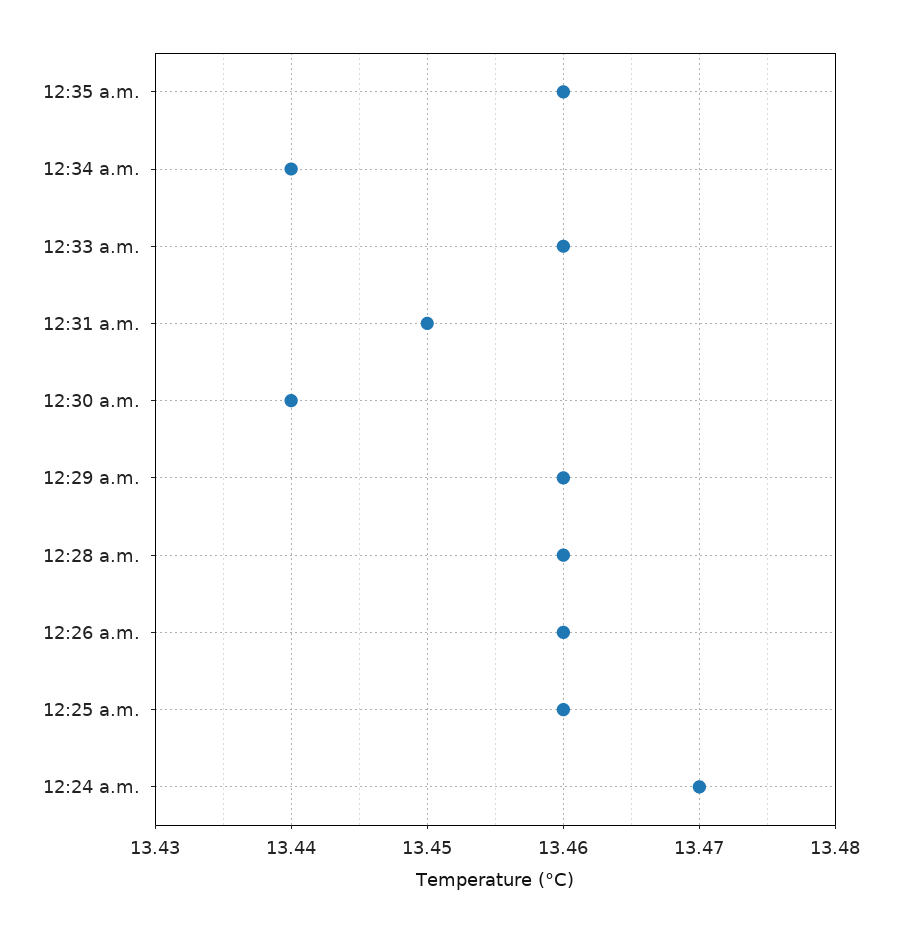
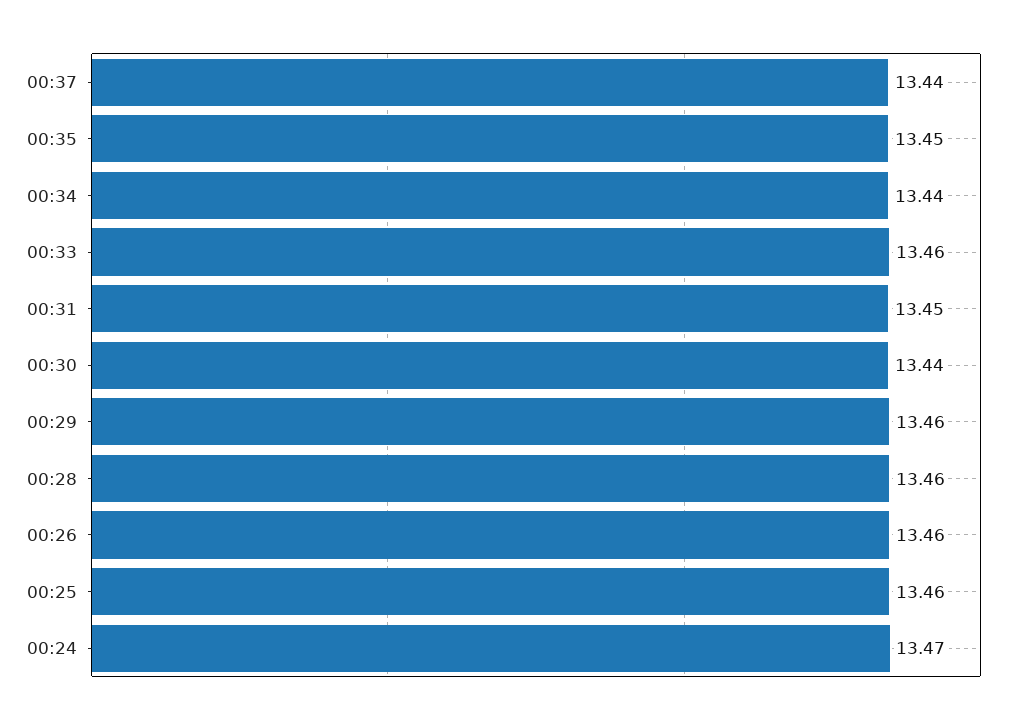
12:35 a.m.: 13.46 -> 13.45
00:37: none -> 13.44

